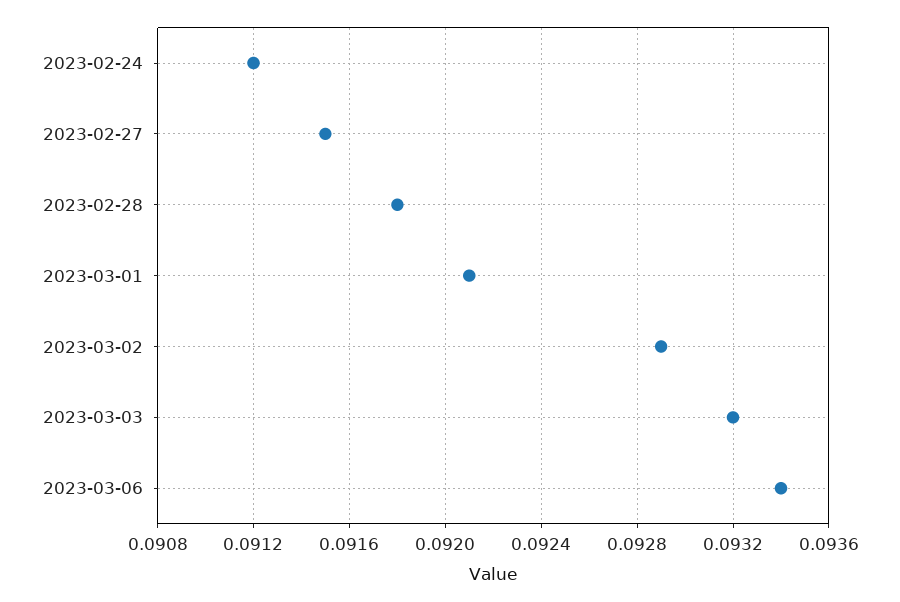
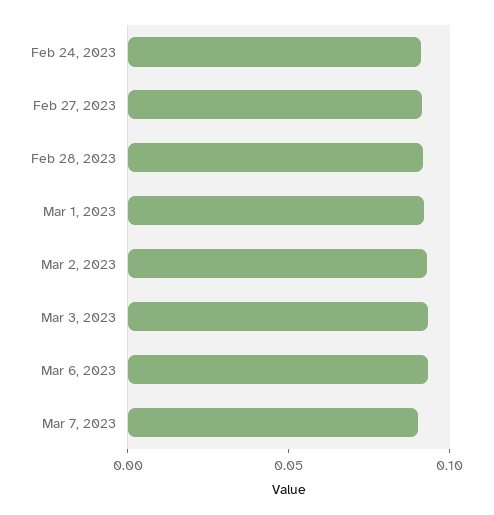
Mar 7, 2023: none -> 0.09

